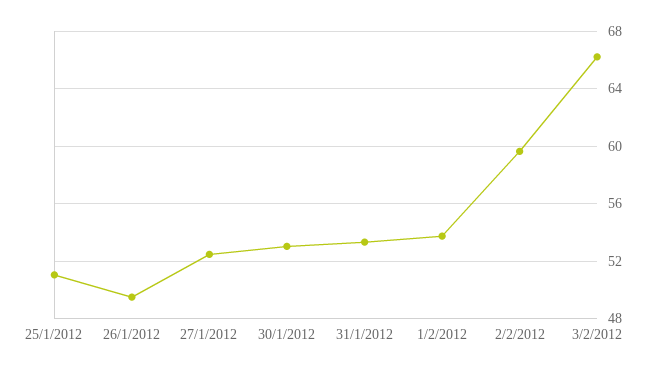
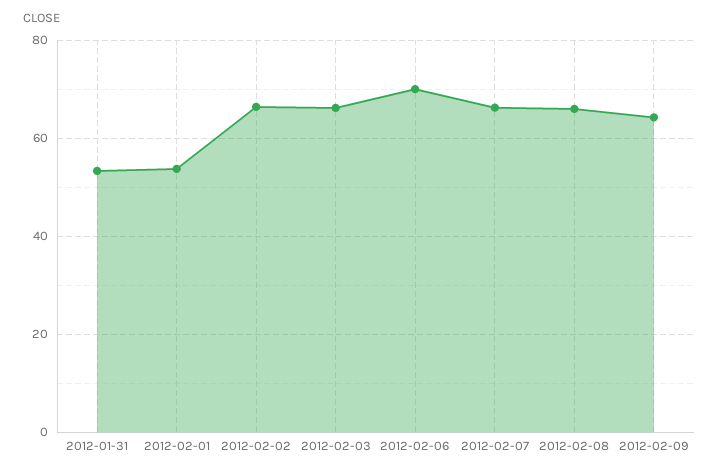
25/1/2012: 51 -> none
26/1/2012: 49.5 -> none
27/1/2012: 52.5 -> none
30/1/2012: 53 -> none
2/2/2012: 59.5 -> 66
2012-02-06: none -> 70
2012-02-07: none -> 66
2012-02-08: none -> 66
2012-02-09: none -> 64

